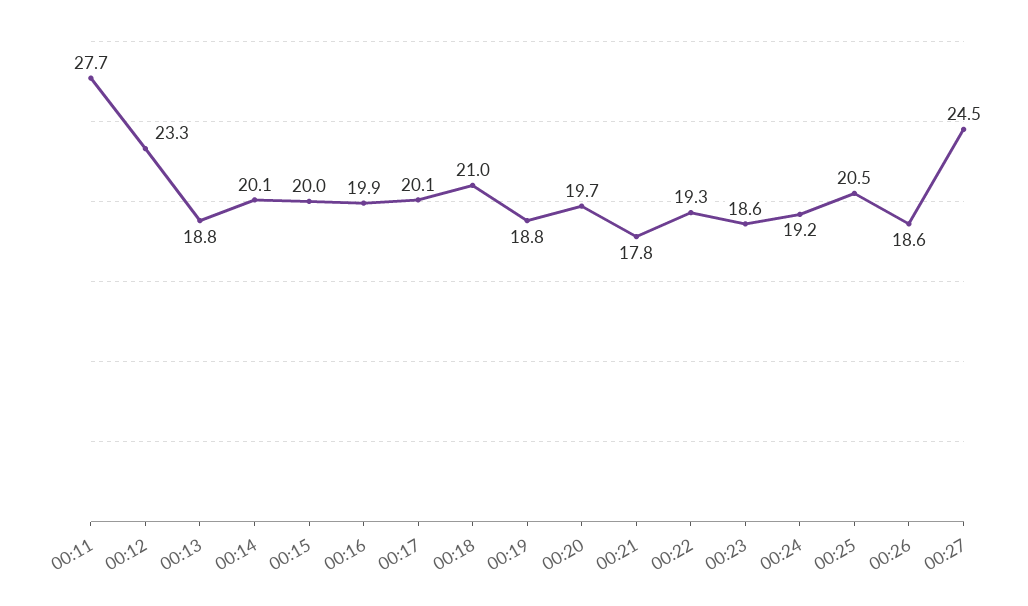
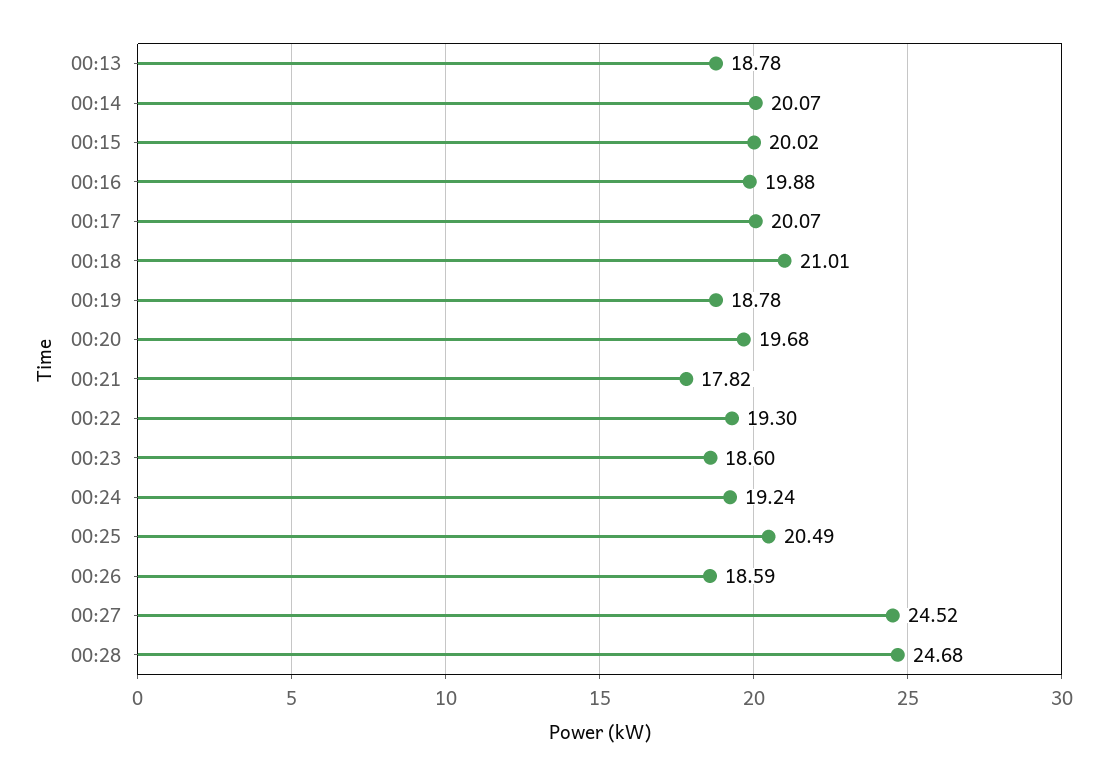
00:11: 27.7 -> none
00:12: 23.3 -> none
00:28: none -> 24.68

